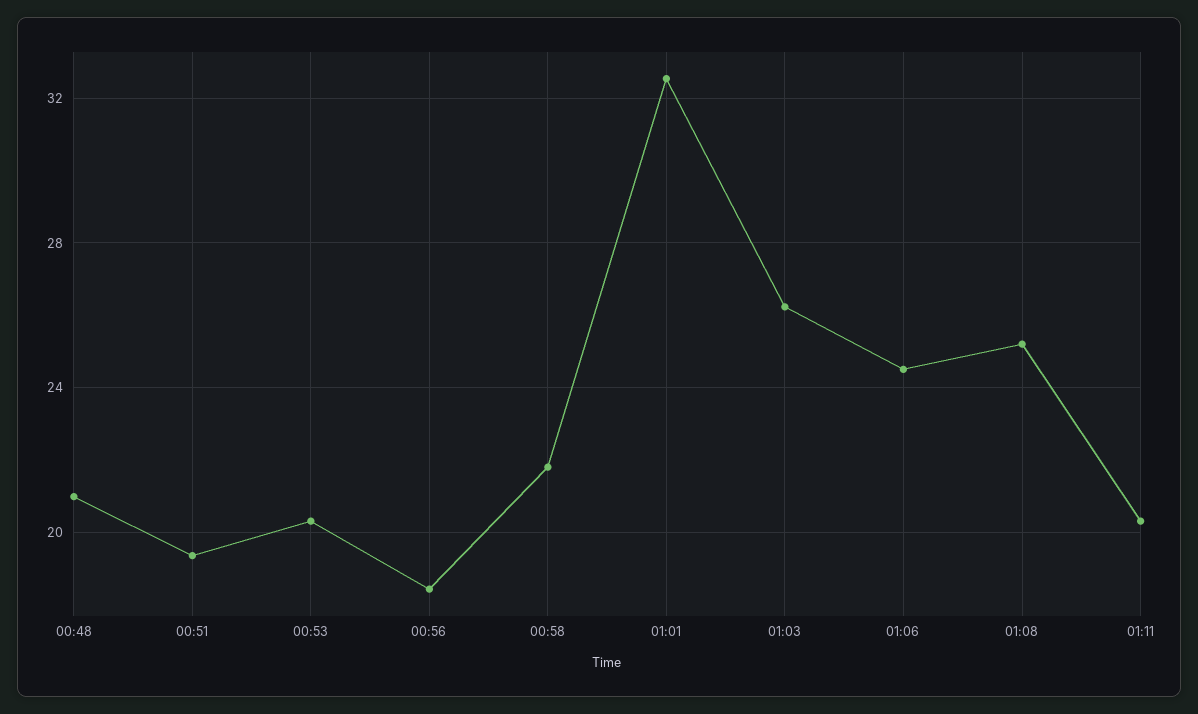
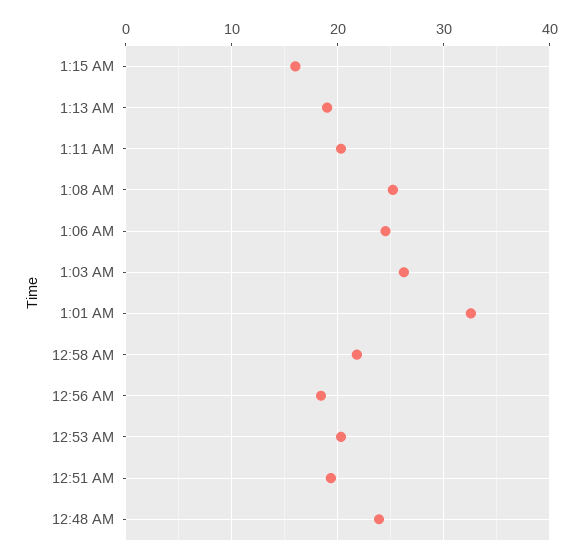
00:48: 21 -> 24
1:15 AM: none -> 16
1:13 AM: none -> 19

